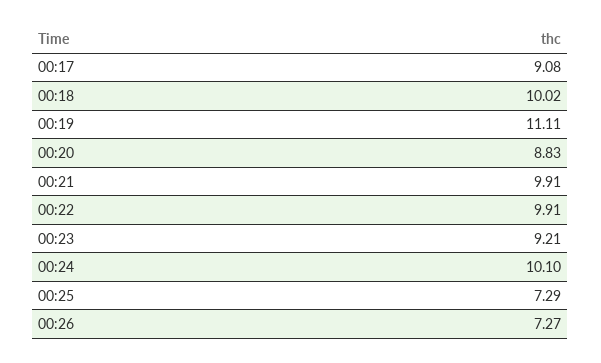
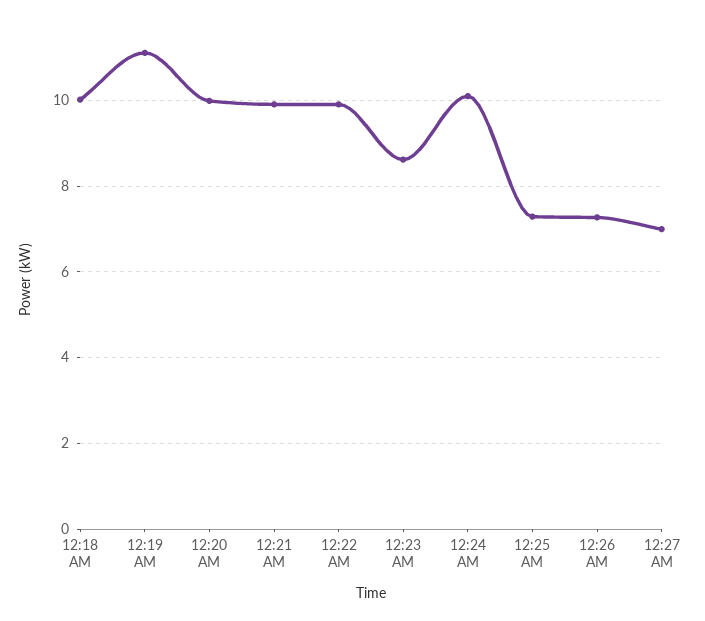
00:17: 9.08 -> none
00:20: 8.83 -> 10
00:23: 9.21 -> 8.6
12:27 AM: none -> 7

